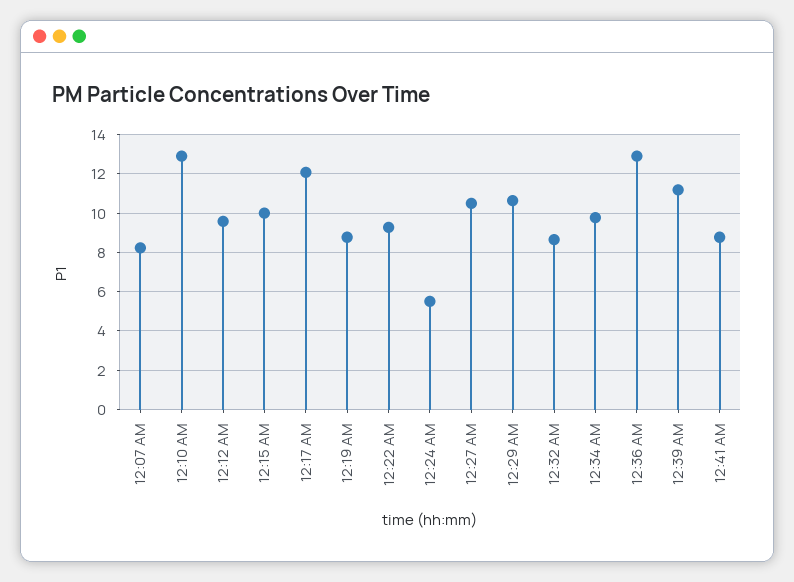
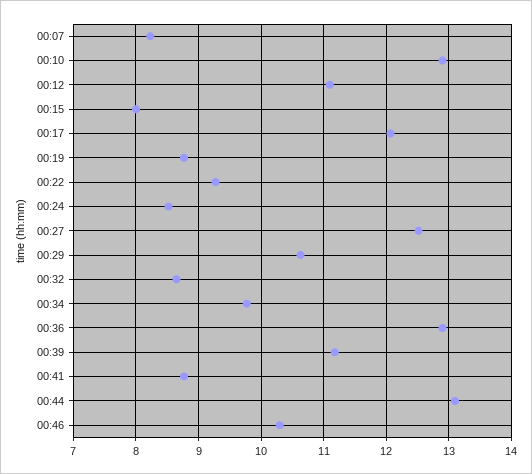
12:12 AM: 9.5 -> 11.1
12:15 AM: 10 -> 8
12:24 AM: 5.5 -> 8.5
12:27 AM: 10.5 -> 12.5
00:44: none -> 13.1
00:46: none -> 10.3

